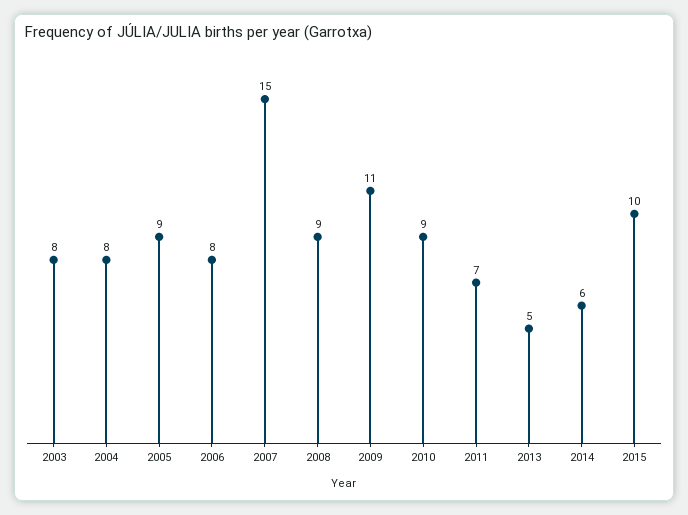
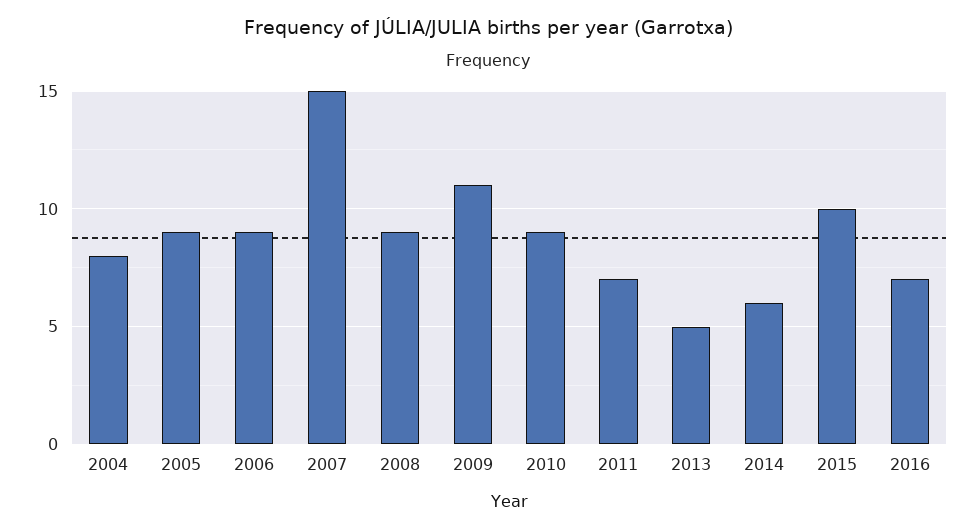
2003: 8 -> none
2006: 8 -> 9
2016: none -> 7

